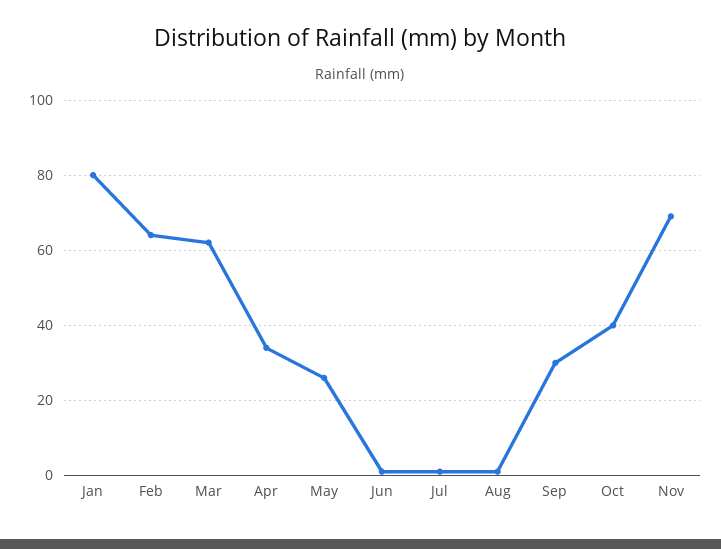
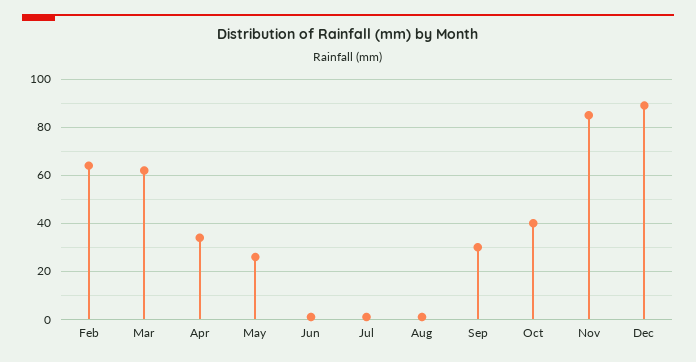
Jan: 80 -> none
Nov: 70 -> 85
Dec: none -> 90

